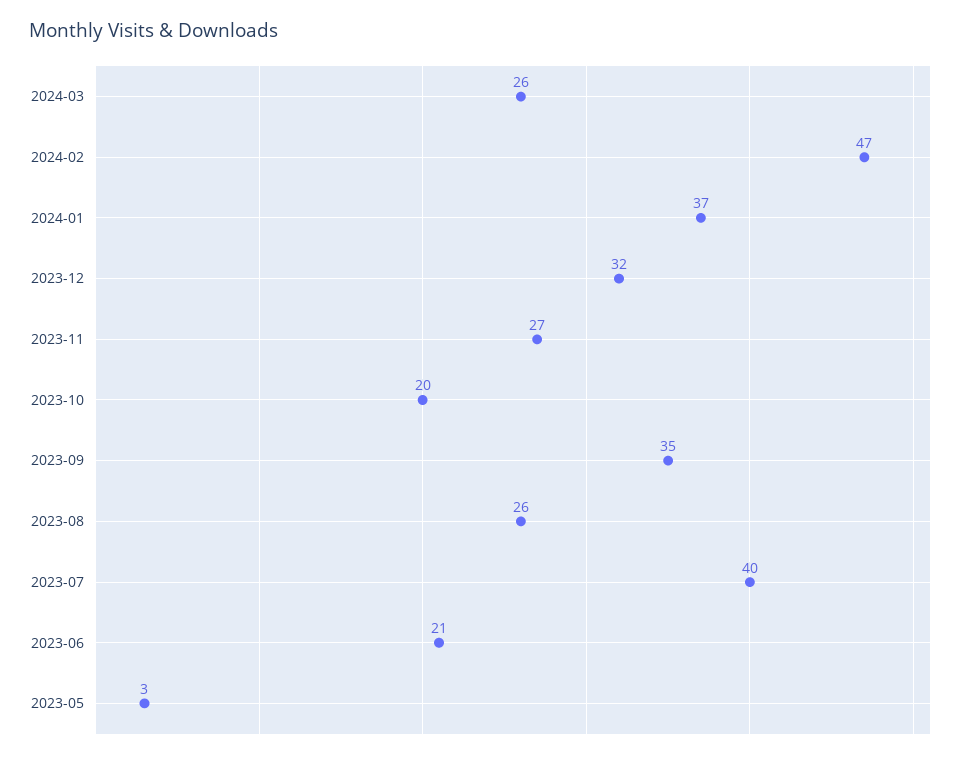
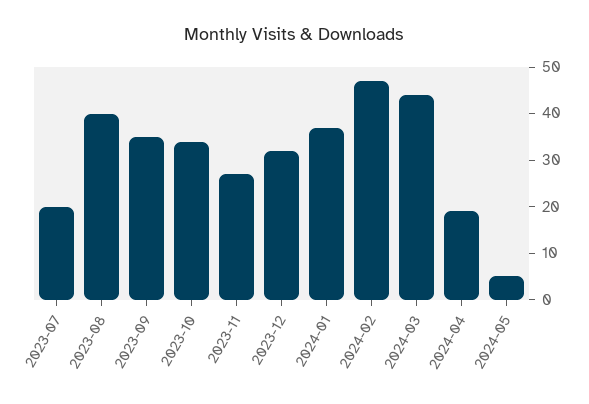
2024-03: 26 -> 45
2023-10: 20 -> 35
2023-08: 26 -> 40
2023-07: 40 -> 20
2023-06: 21 -> none
2023-05: 3 -> none
2024-04: none -> 20
2024-05: none -> 5

